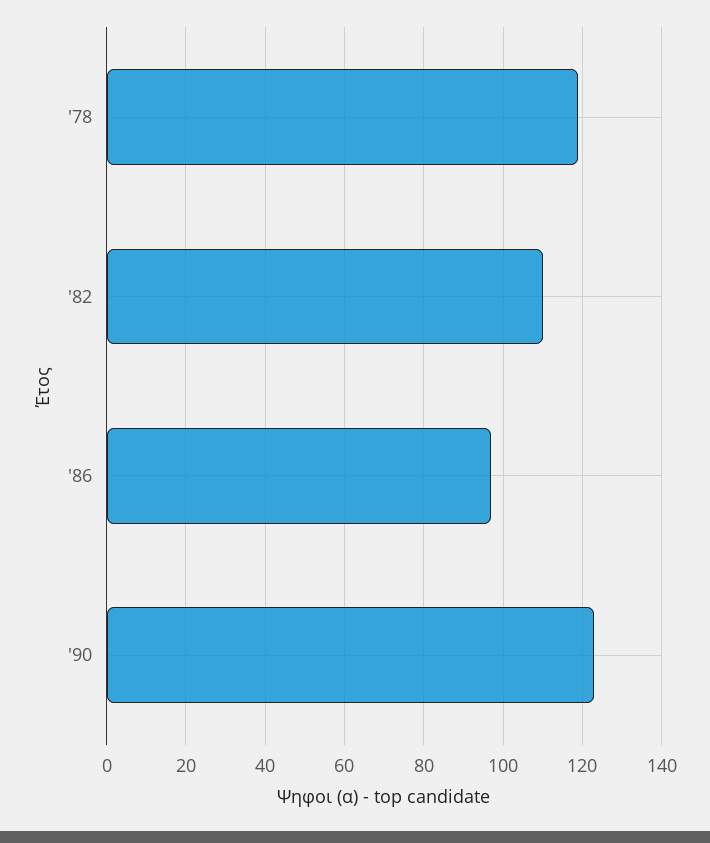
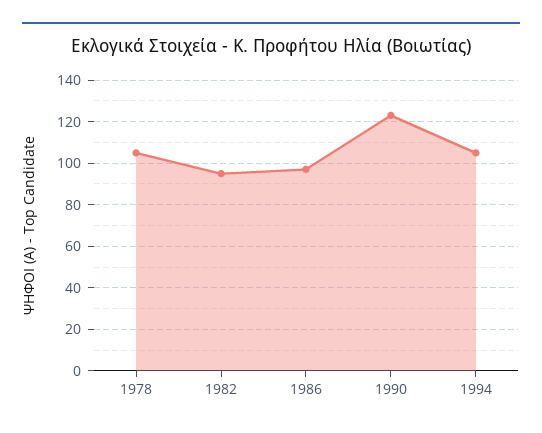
'78: 120 -> 105
'82: 110 -> 95
1994: none -> 105

